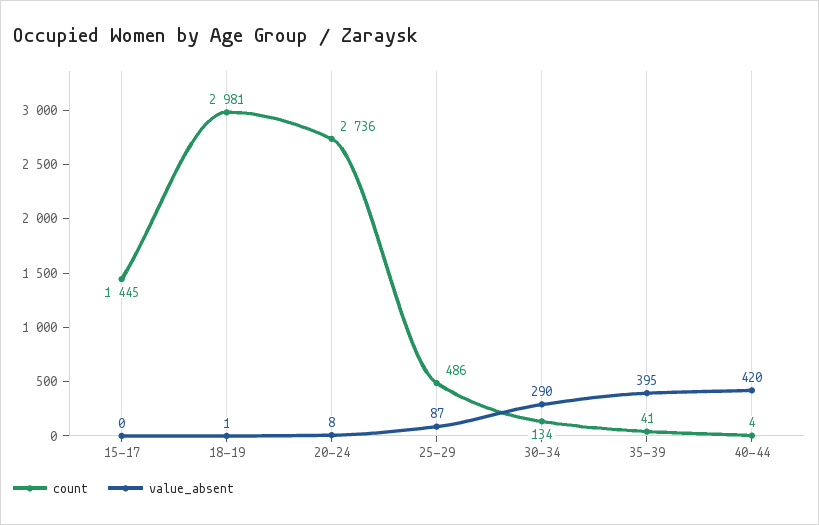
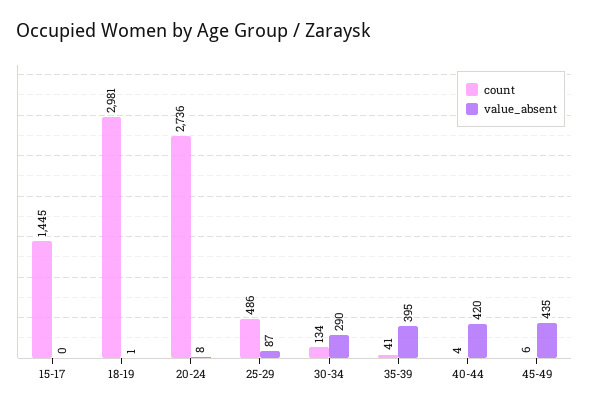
count, 45-49: none -> 6
value_absent, 45-49: none -> 435

